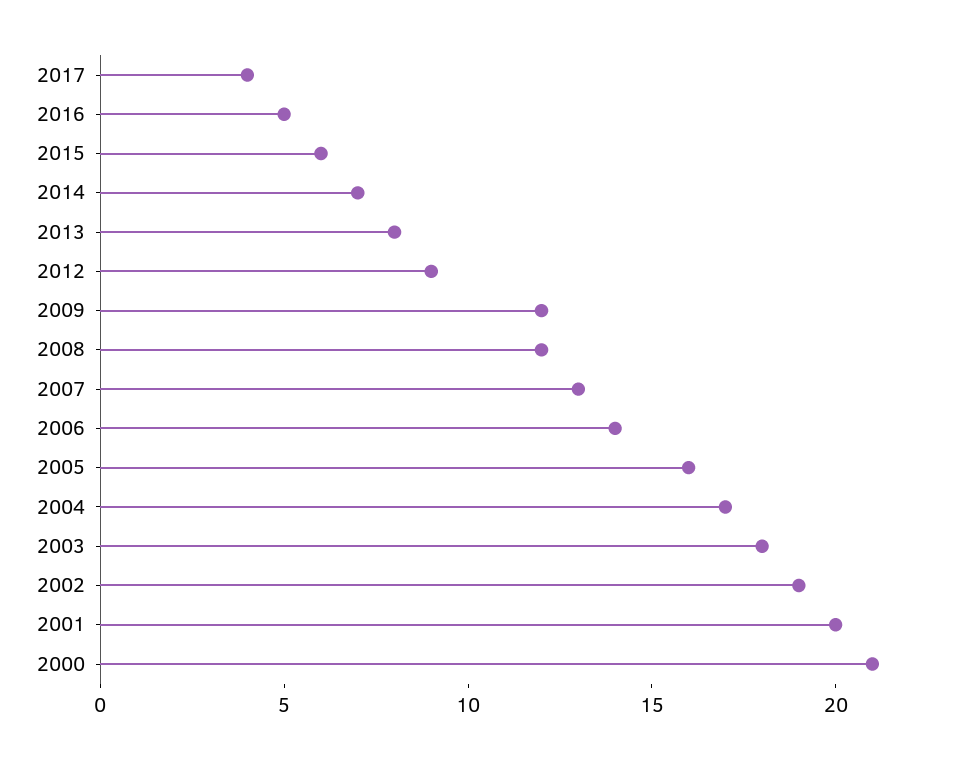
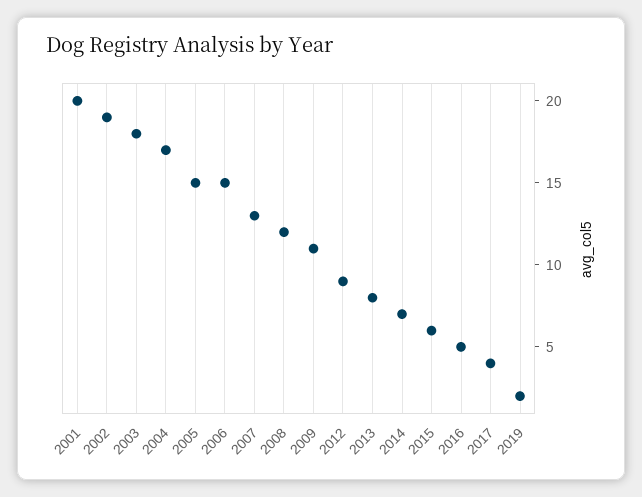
2009: 12 -> 11
2006: 14 -> 15
2005: 16 -> 15
2000: 21 -> none
2019: none -> 2

